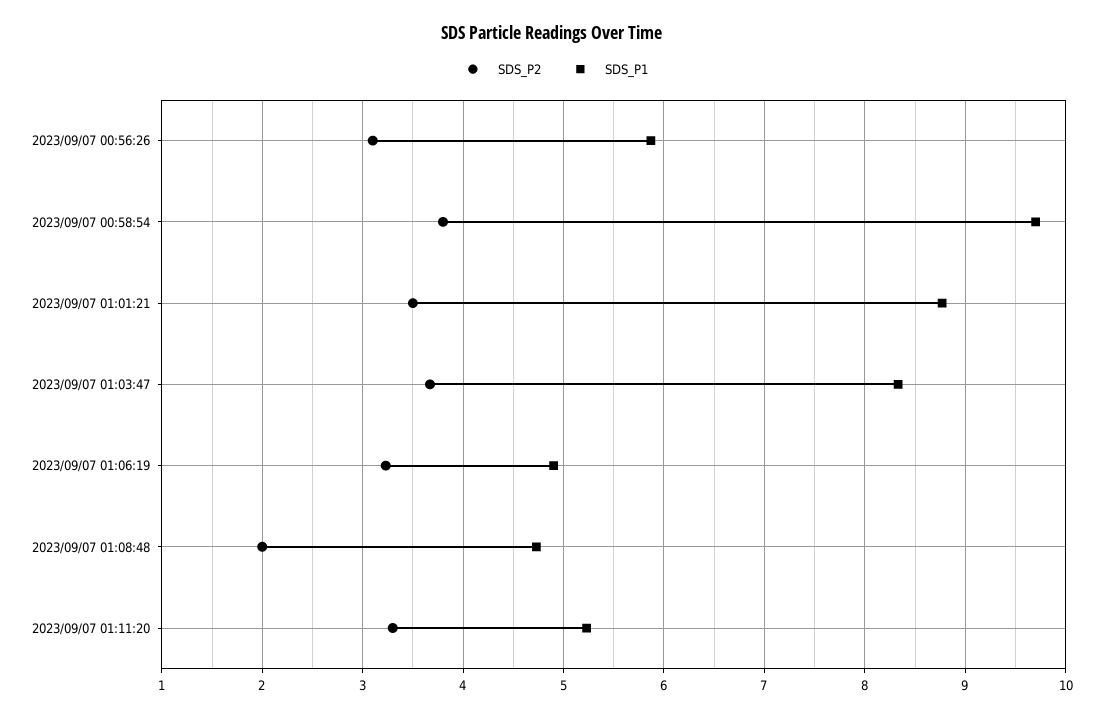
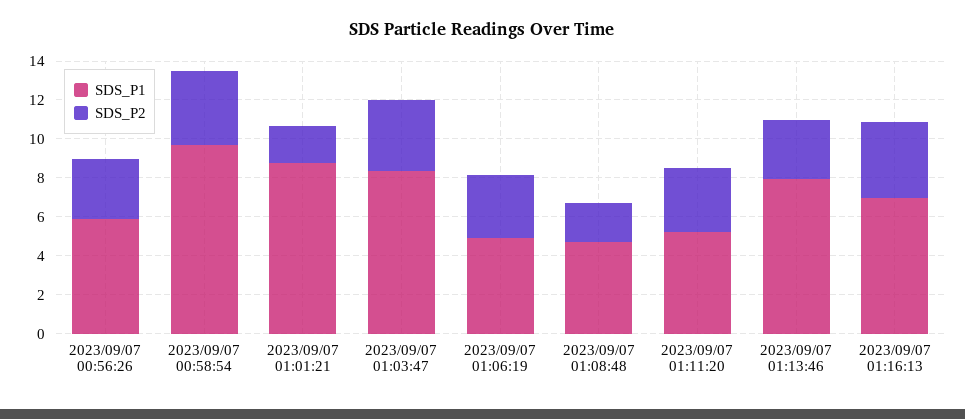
SDS_P2, 2023/09/07 01:01:21: 3.5 -> 2
SDS_P1, 2023/09/07 01:13:46: none -> 8
SDS_P2, 2023/09/07 01:13:46: none -> 3
SDS_P1, 2023/09/07 01:16:13: none -> 7
SDS_P2, 2023/09/07 01:16:13: none -> 4

